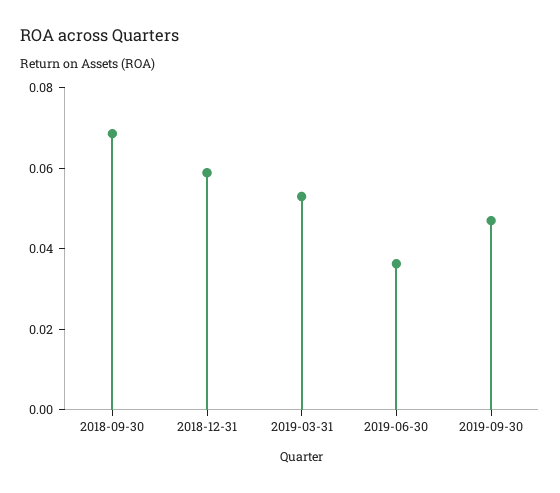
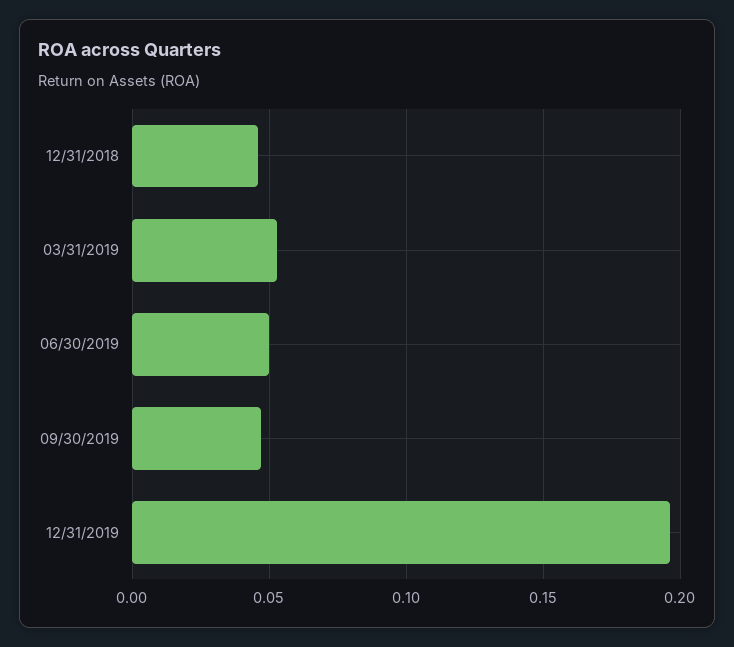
2018-09-30: 0.07 -> none
2018-12-31: 0.06 -> 0.045
2019-06-30: 0.035 -> 0.05
12/31/2019: none -> 0.195

